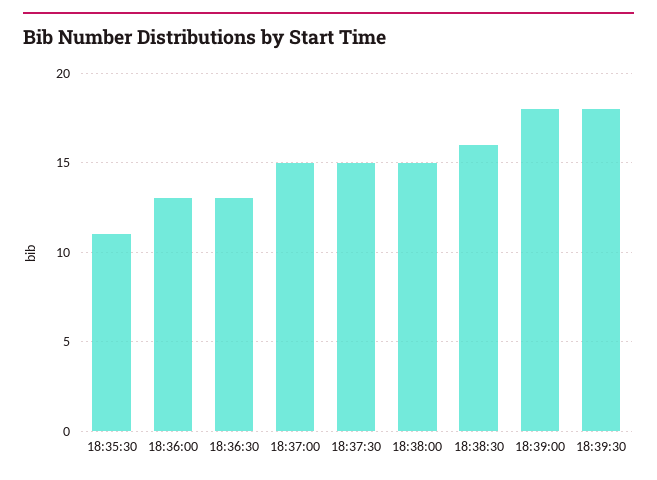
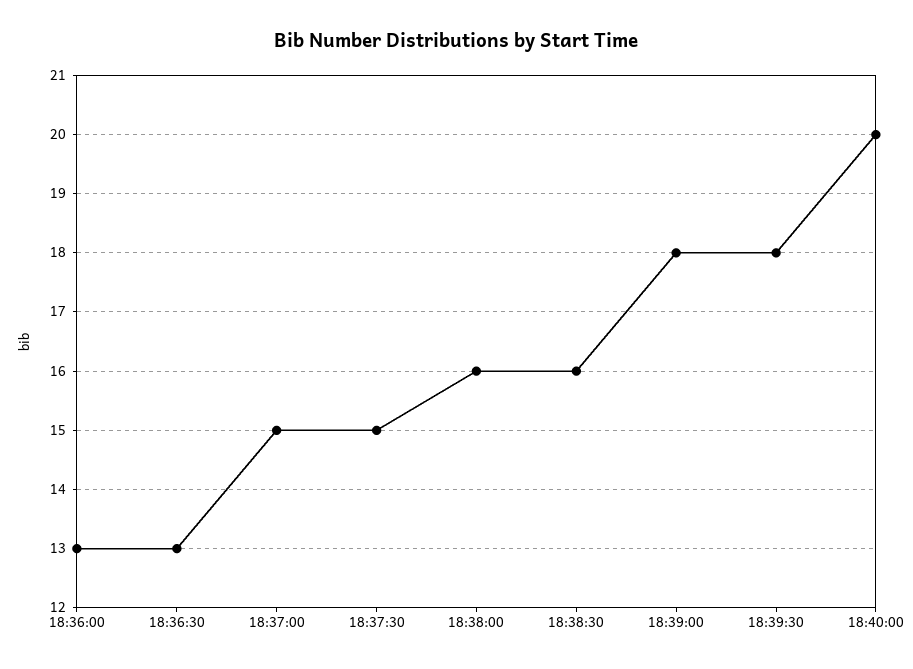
18:35:30: 11 -> none
18:38:00: 15 -> 16
18:40:00: none -> 20

